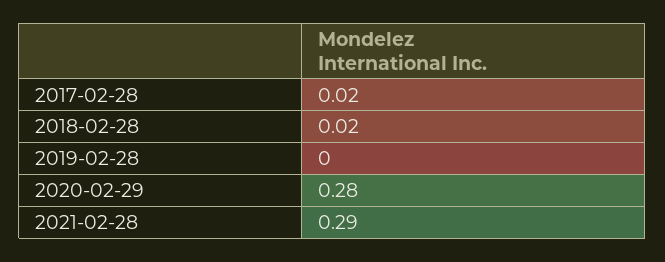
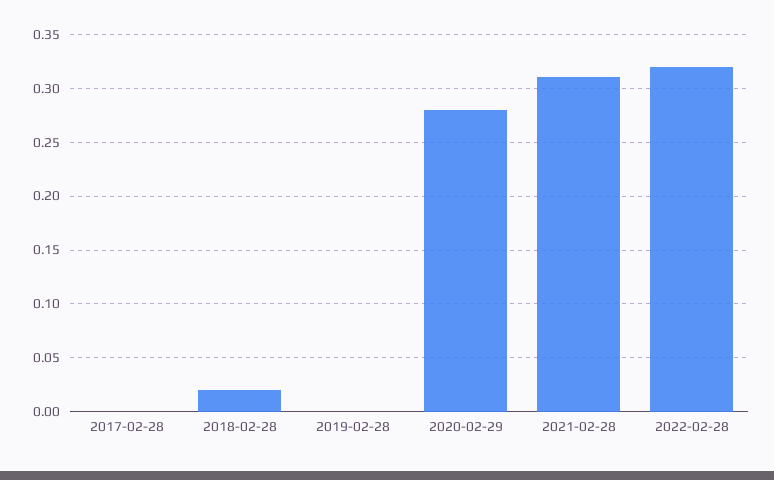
2017-02-28: 0.02 -> 0
2021-02-28: 0.29 -> 0.31
2022-02-28: none -> 0.32

